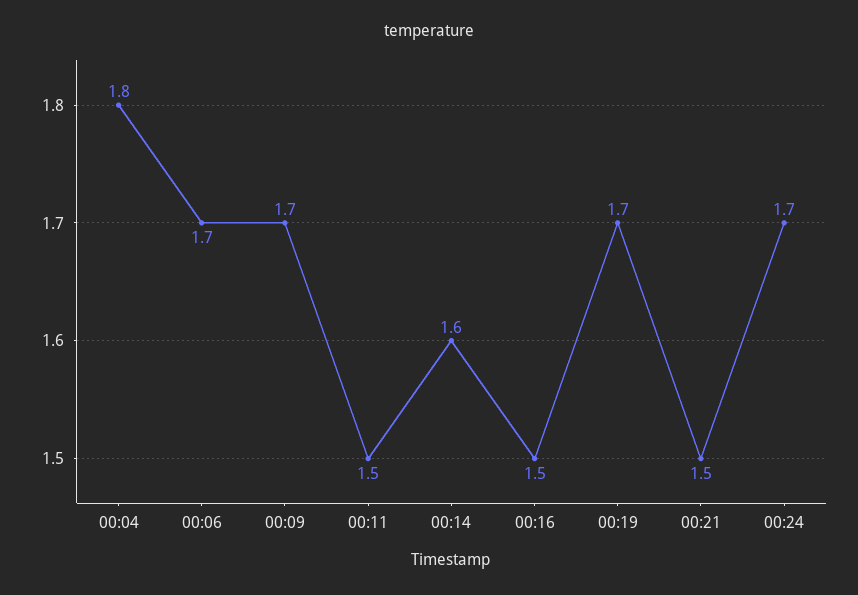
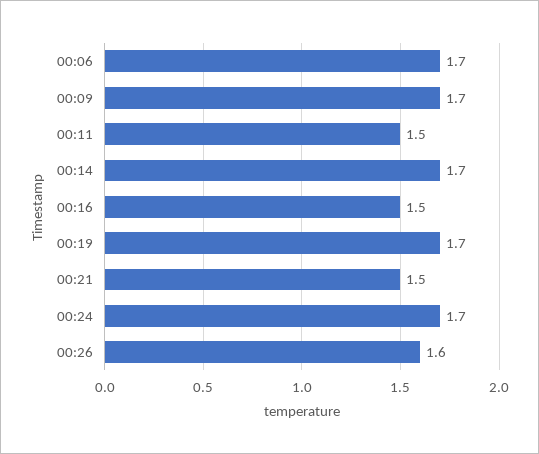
00:04: 1.8 -> none
00:14: 1.6 -> 1.7
00:26: none -> 1.6

